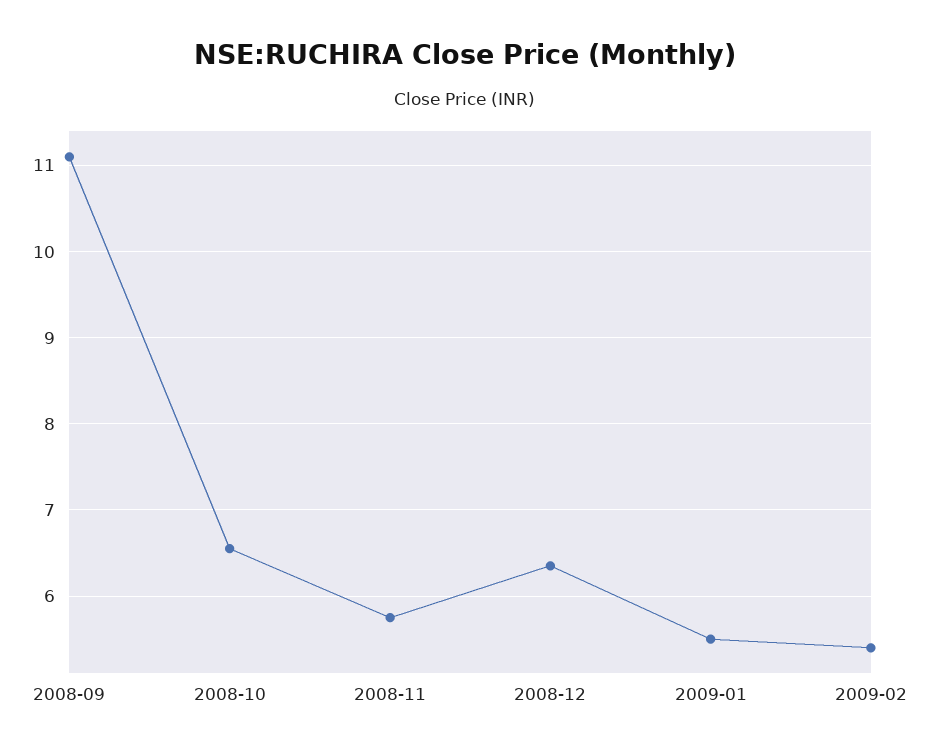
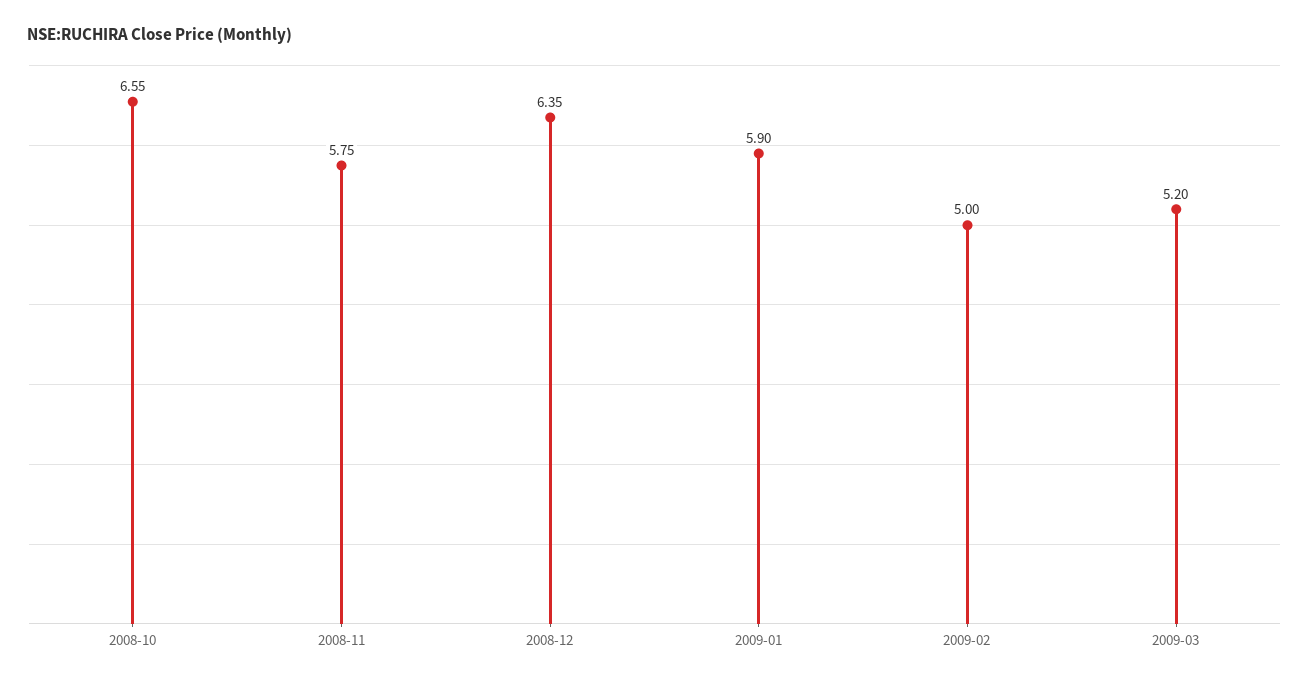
2008-09: 11.1 -> none
2009-01: 5.5 -> 5.9
2009-02: 5.4 -> 5
2009-03: none -> 5.2

